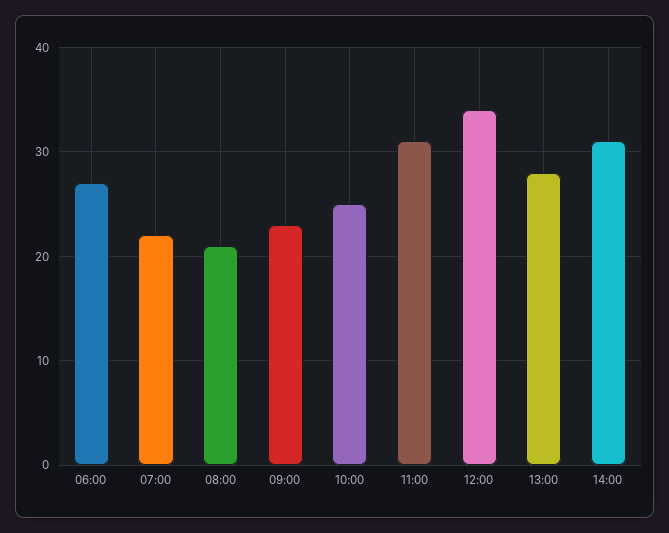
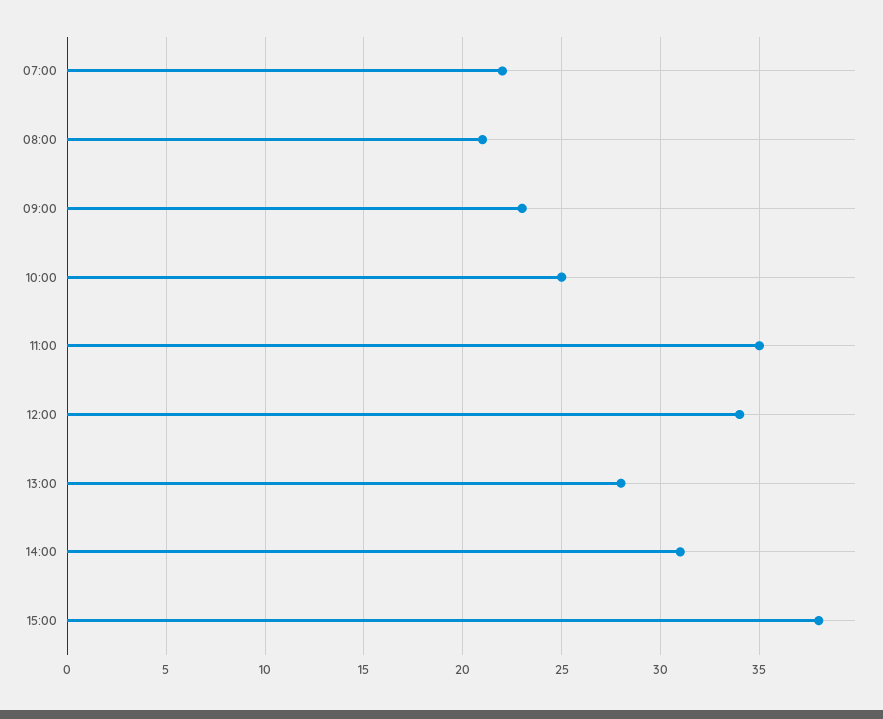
06:00: 27 -> none
11:00: 31 -> 35
15:00: none -> 38

